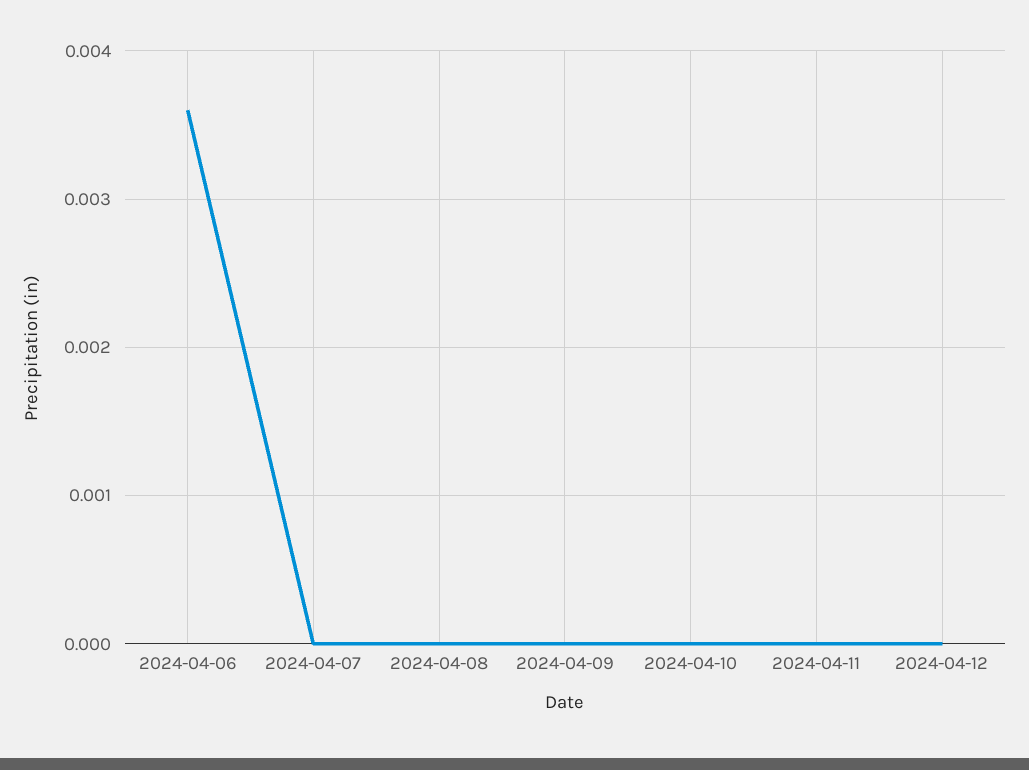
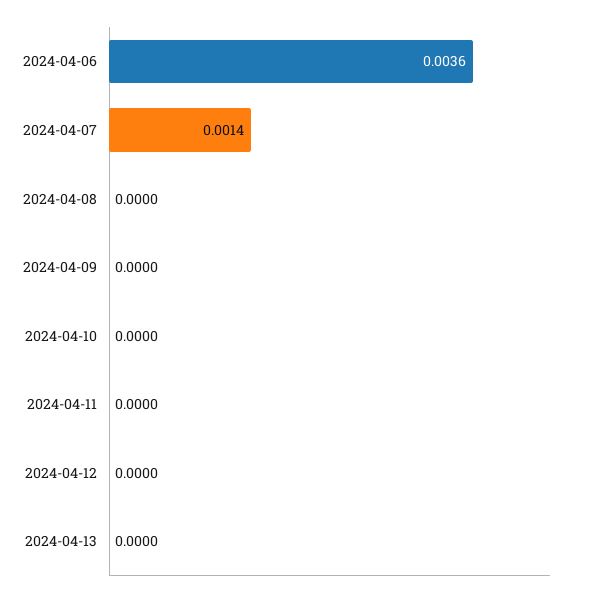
2024-04-07: 0 -> 0.0014
2024-04-13: none -> 0

